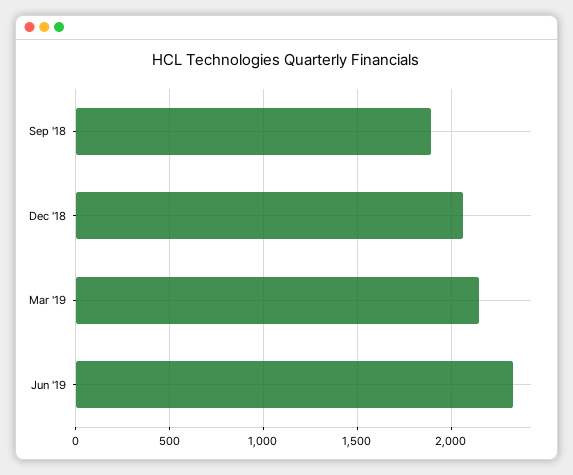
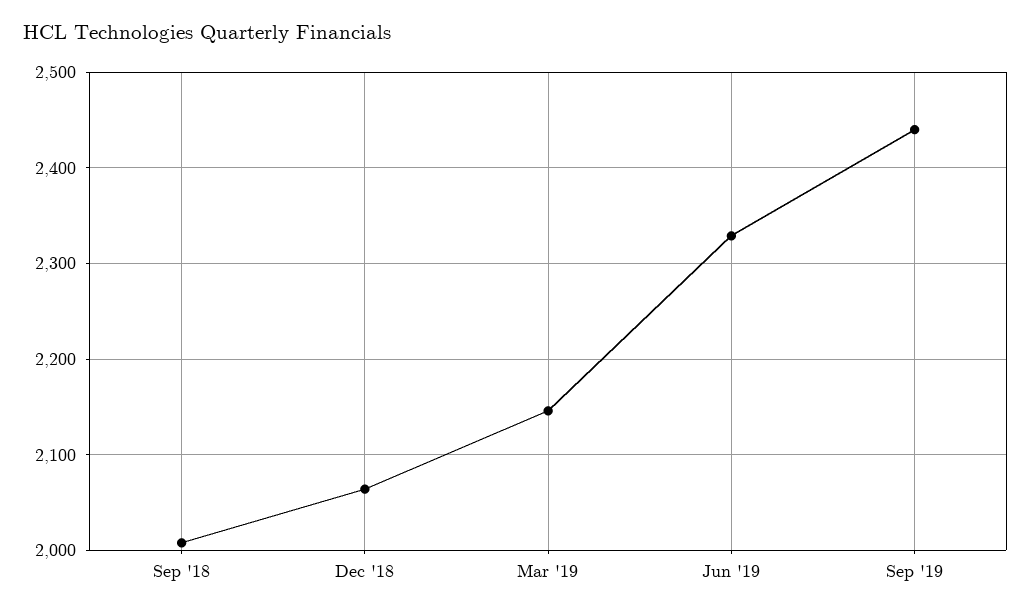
Sep '18: 1900 -> 2010
Sep '19: none -> 2440

